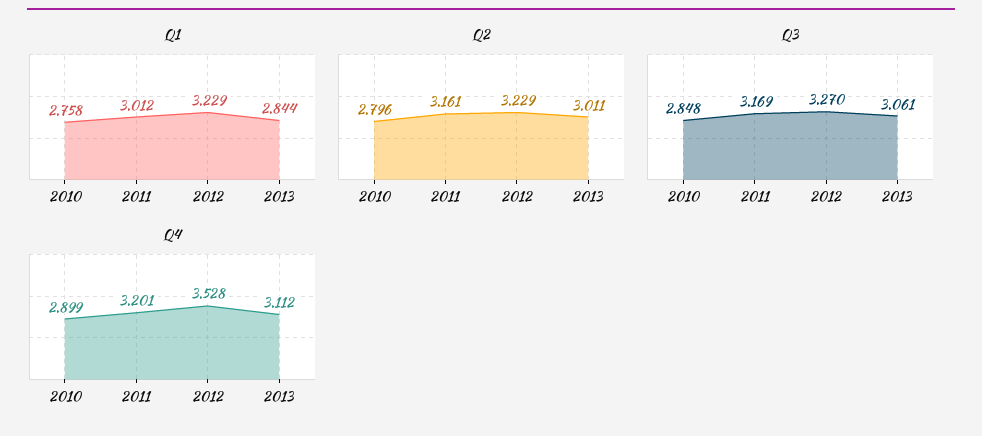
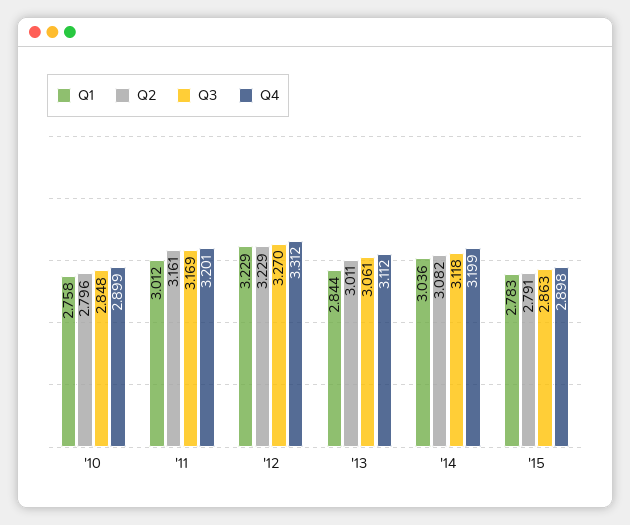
Q4, 2012: 3.528 -> 3.312
Q1, '14: none -> 3.036
Q2, '14: none -> 3.082
Q3, '14: none -> 3.118
Q4, '14: none -> 3.199
Q1, '15: none -> 2.783
Q2, '15: none -> 2.791
Q3, '15: none -> 2.863
Q4, '15: none -> 2.898

